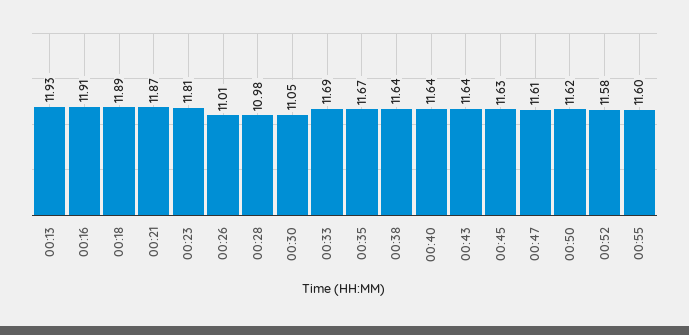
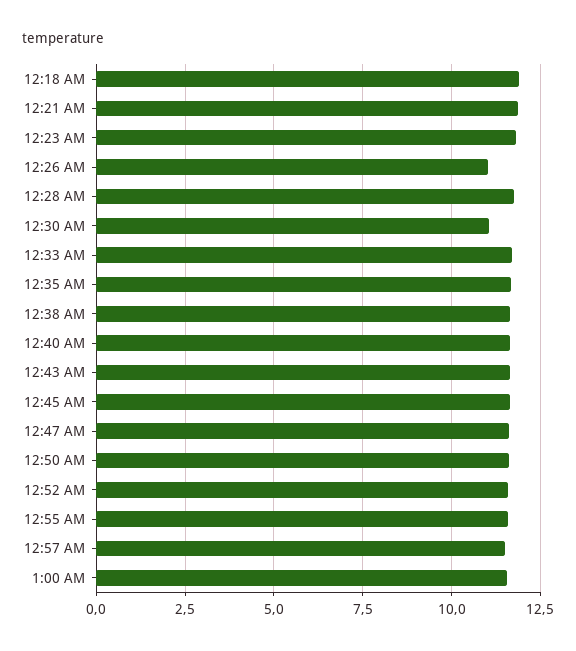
00:13: 11.93 -> none
00:16: 11.91 -> none
00:28: 10.98 -> 11.75
12:57 AM: none -> 11.5
1:00 AM: none -> 11.5

